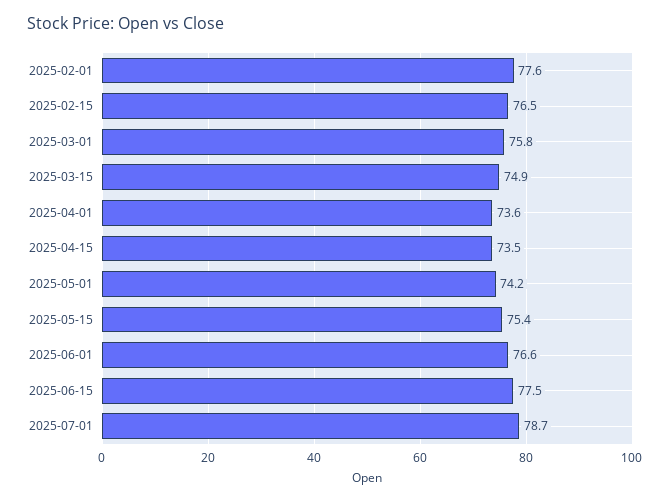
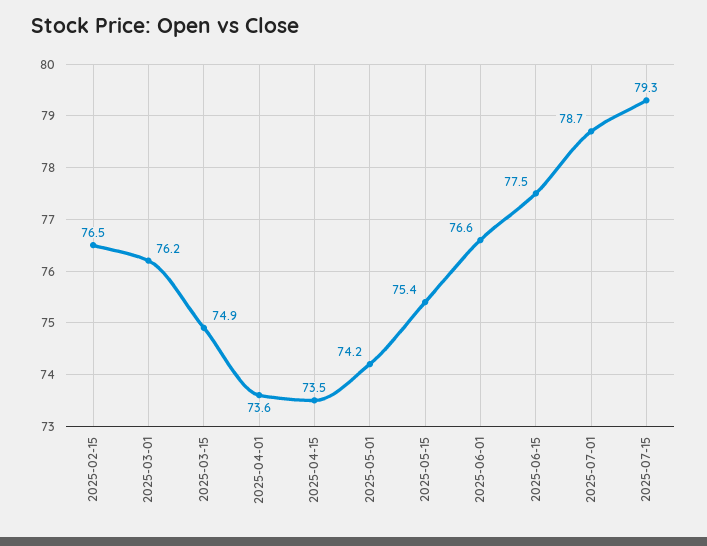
2025-02-01: 77.6 -> none
2025-03-01: 75.8 -> 76.2
2025-07-15: none -> 79.3

